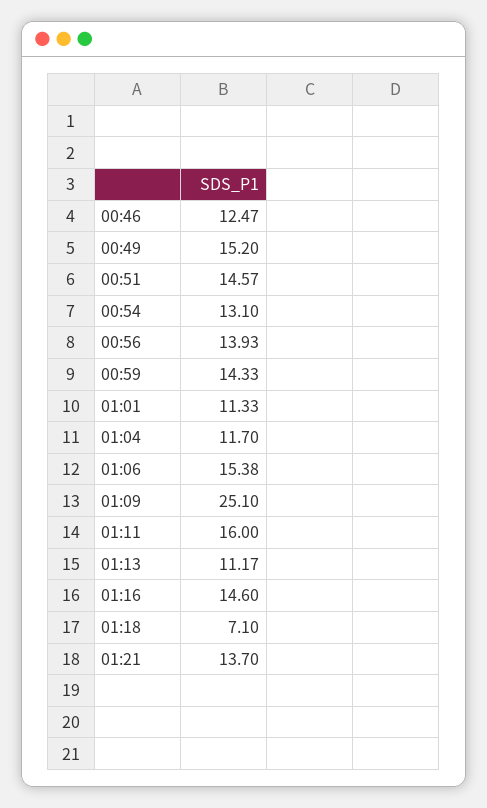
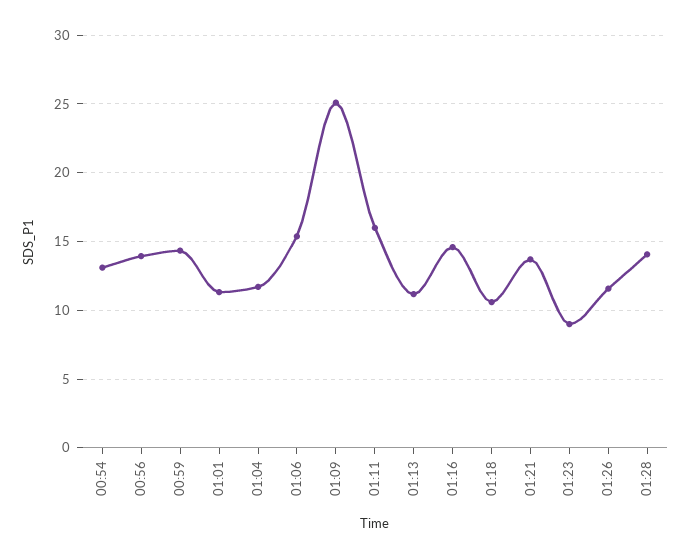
00:46: 12.47 -> none
00:49: 15.2 -> none
00:51: 14.57 -> none
01:18: 7.1 -> 10.5
01:23: none -> 9
01:26: none -> 11.5
01:28: none -> 14

